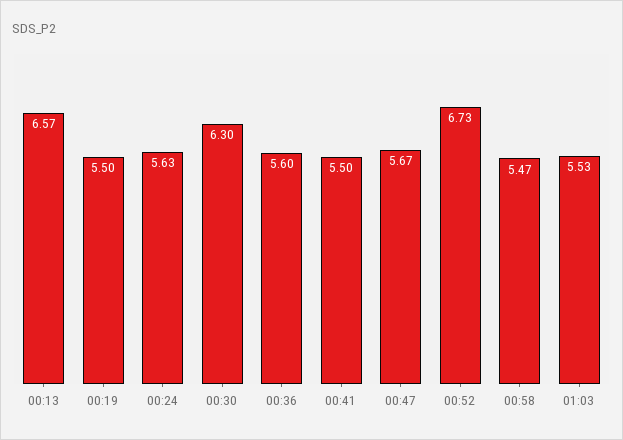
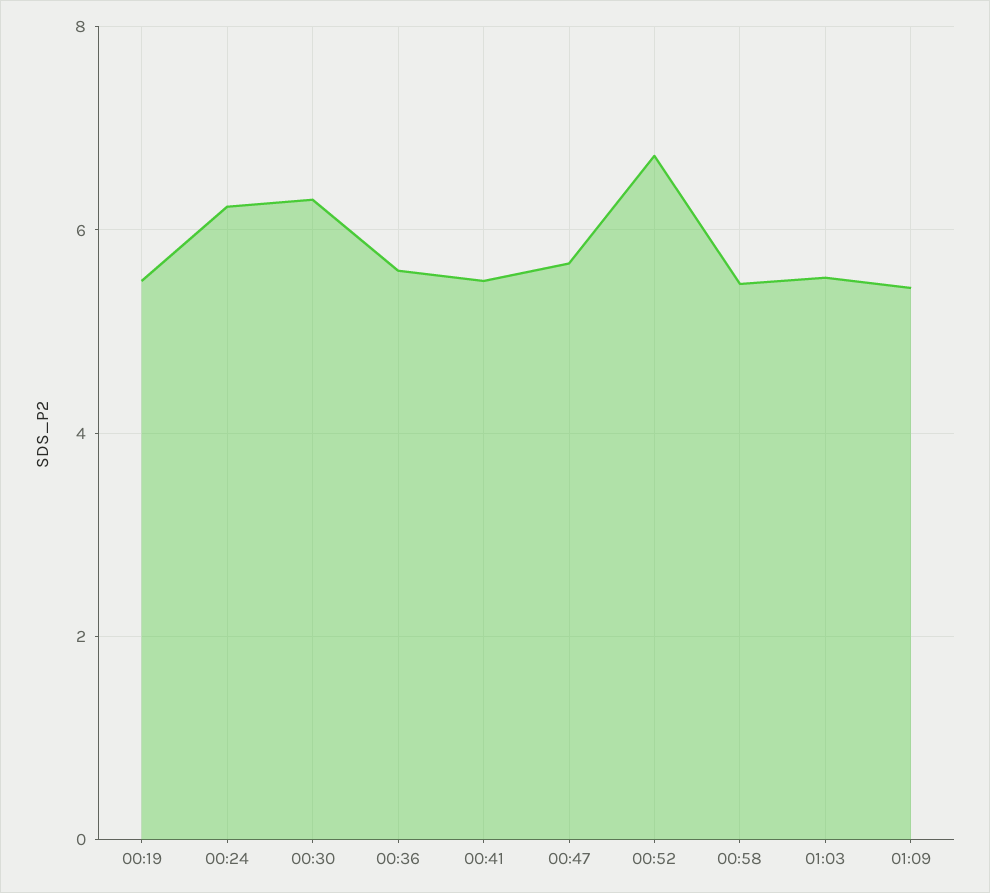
00:13: 6.57 -> none
00:24: 5.63 -> 6.2
01:09: none -> 5.4

